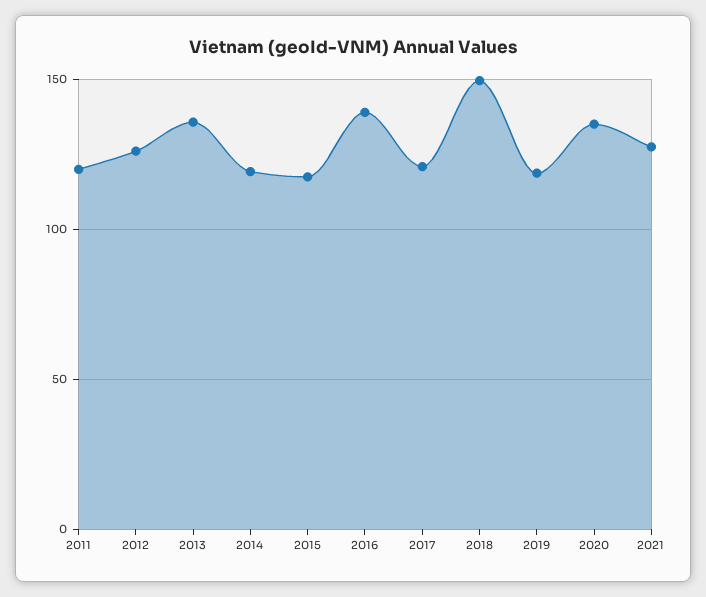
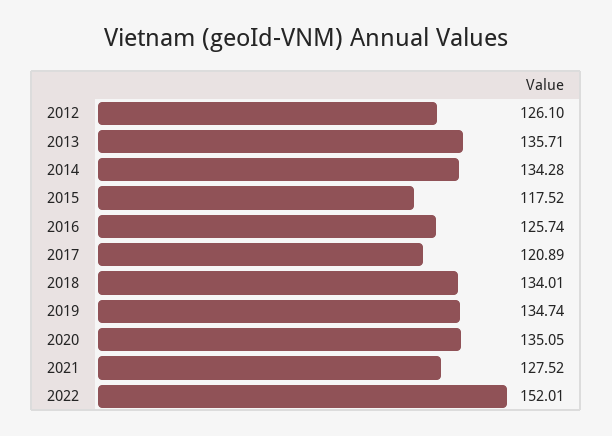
2011: 120 -> none
2014: 120 -> 134.28
2016: 140 -> 125.74
2018: 150 -> 134.01
2019: 120 -> 134.74
2022: none -> 152.01

